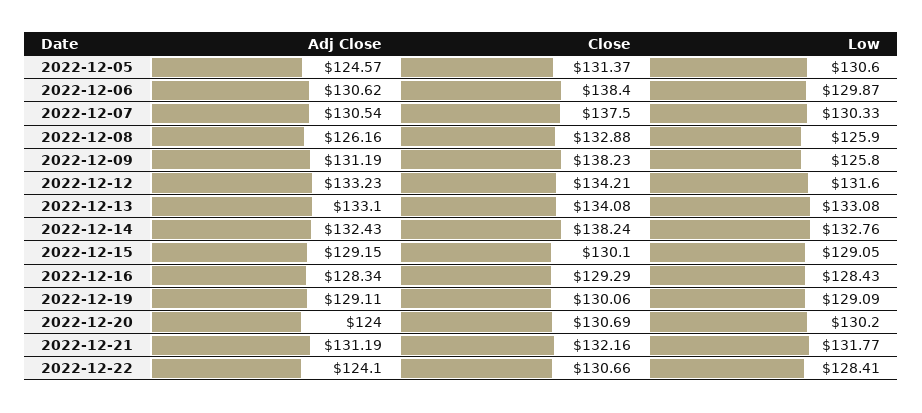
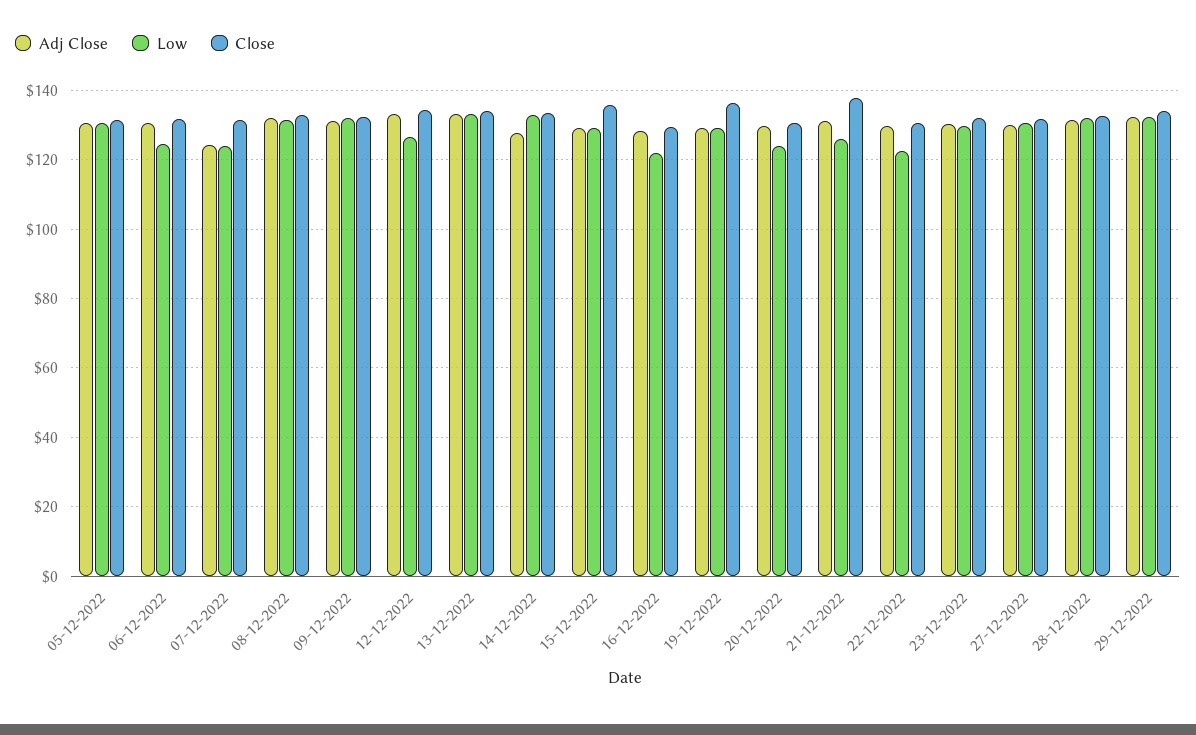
Adj Close, 2022-12-05: 124.57 -> 130
Close, 2022-12-06: 138.4 -> 132
Low, 2022-12-06: 129.87 -> 124
Adj Close, 2022-12-07: 130.54 -> 124
Close, 2022-12-07: 137.5 -> 132
Low, 2022-12-07: 130.33 -> 124
Adj Close, 2022-12-08: 126.16 -> 132
Low, 2022-12-08: 125.9 -> 132
Close, 2022-12-09: 138.23 -> 132
Low, 2022-12-09: 125.8 -> 132
Low, 2022-12-12: 131.6 -> 126
Adj Close, 2022-12-14: 132.43 -> 128
Close, 2022-12-14: 138.24 -> 134
Close, 2022-12-15: 130.1 -> 136
Low, 2022-12-16: 128.43 -> 122
Close, 2022-12-19: 130.06 -> 136
Adj Close, 2022-12-20: 124 -> 130
Low, 2022-12-20: 130.2 -> 124
Close, 2022-12-21: 132.16 -> 138
Low, 2022-12-21: 131.77 -> 126
Adj Close, 2022-12-22: 124.1 -> 130
Low, 2022-12-22: 128.41 -> 122
Adj Close, 23-12-2022: none -> 130
Low, 23-12-2022: none -> 130
Close, 23-12-2022: none -> 132
Adj Close, 27-12-2022: none -> 130
Low, 27-12-2022: none -> 130
Close, 27-12-2022: none -> 132
Adj Close, 28-12-2022: none -> 132
Low, 28-12-2022: none -> 132
Close, 28-12-2022: none -> 132
Adj Close, 29-12-2022: none -> 132
Low, 29-12-2022: none -> 132
Close, 29-12-2022: none -> 134

